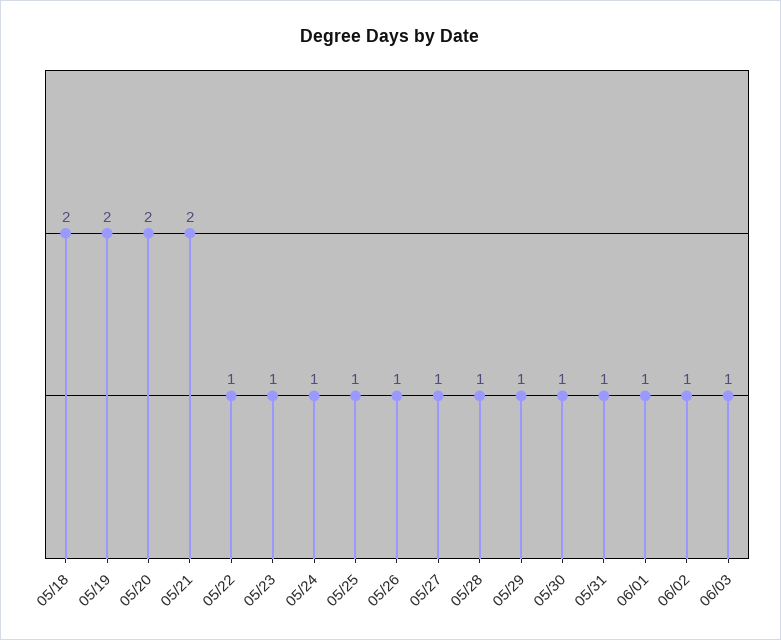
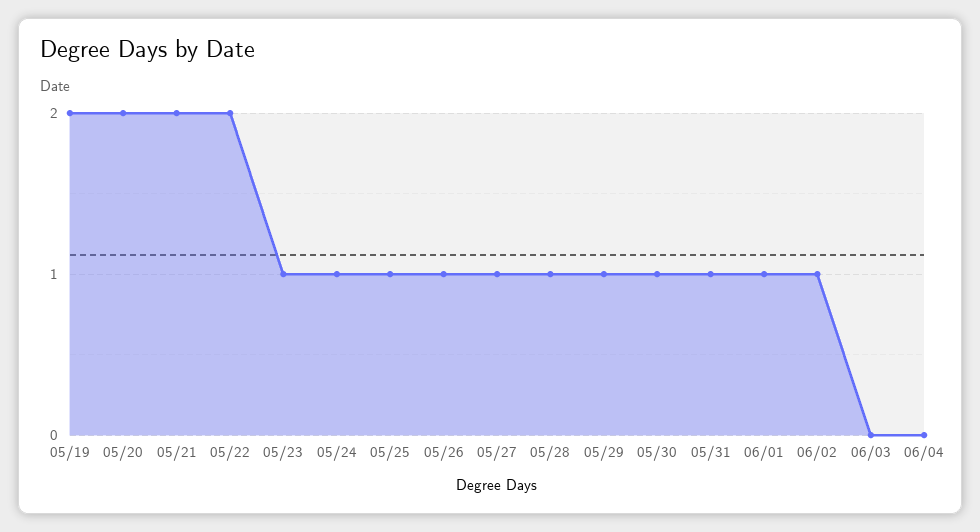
05/18: 2 -> none
05/22: 1 -> 2
06/03: 1 -> 0
06/04: none -> 0

